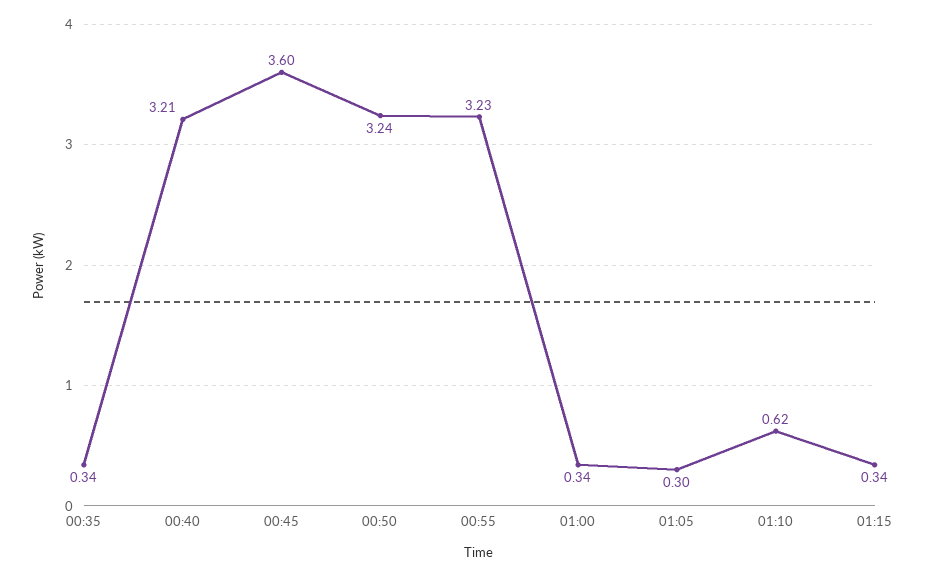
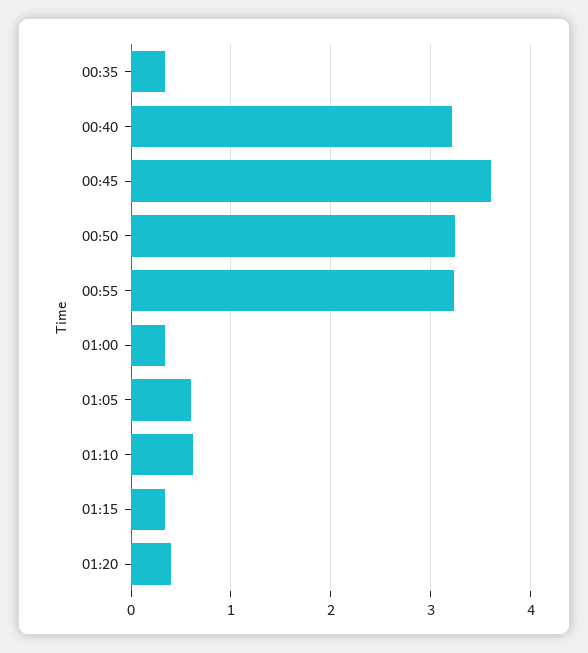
01:05: 0.3 -> 0.6
01:20: none -> 0.4

